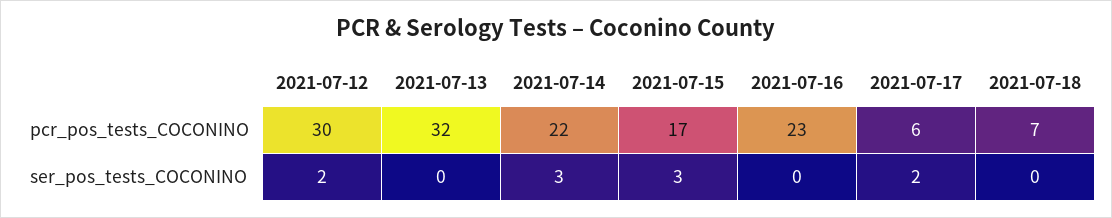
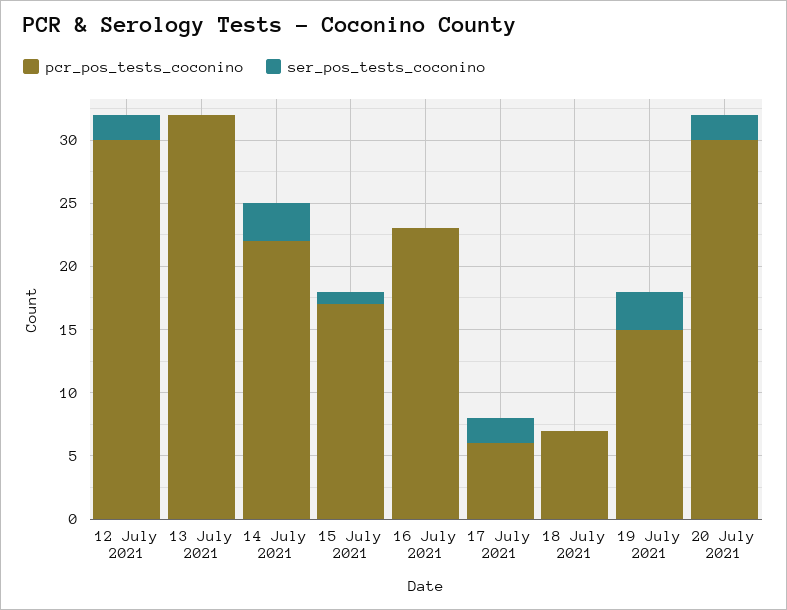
ser_pos_tests_COCONINO, 2021-07-15: 3 -> 1
pcr_pos_tests_COCONINO, 19 July 2021: none -> 15
ser_pos_tests_COCONINO, 19 July 2021: none -> 3
pcr_pos_tests_COCONINO, 20 July 2021: none -> 30
ser_pos_tests_COCONINO, 20 July 2021: none -> 2

